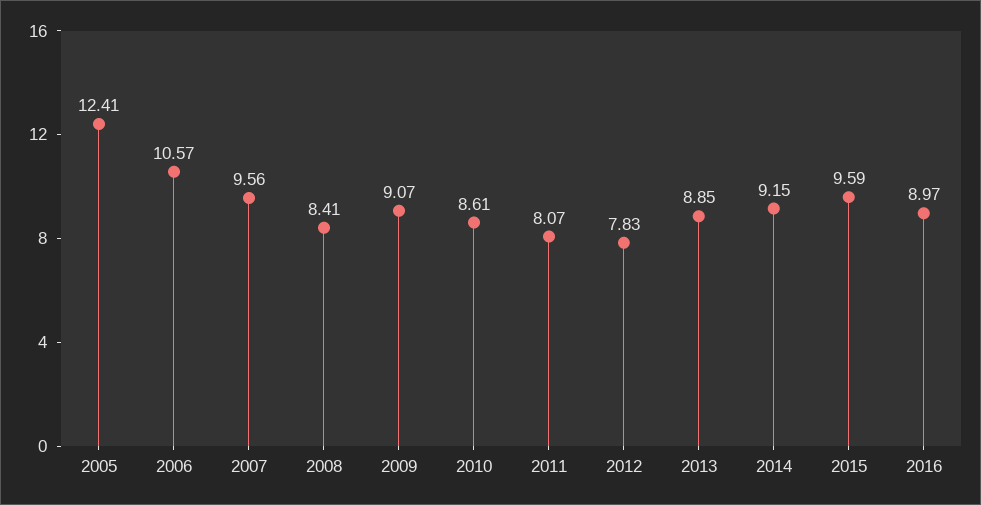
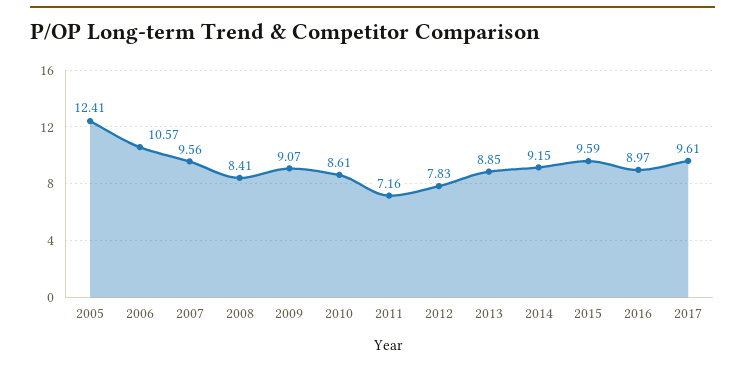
2011: 8.07 -> 7.16
2017: none -> 9.61

